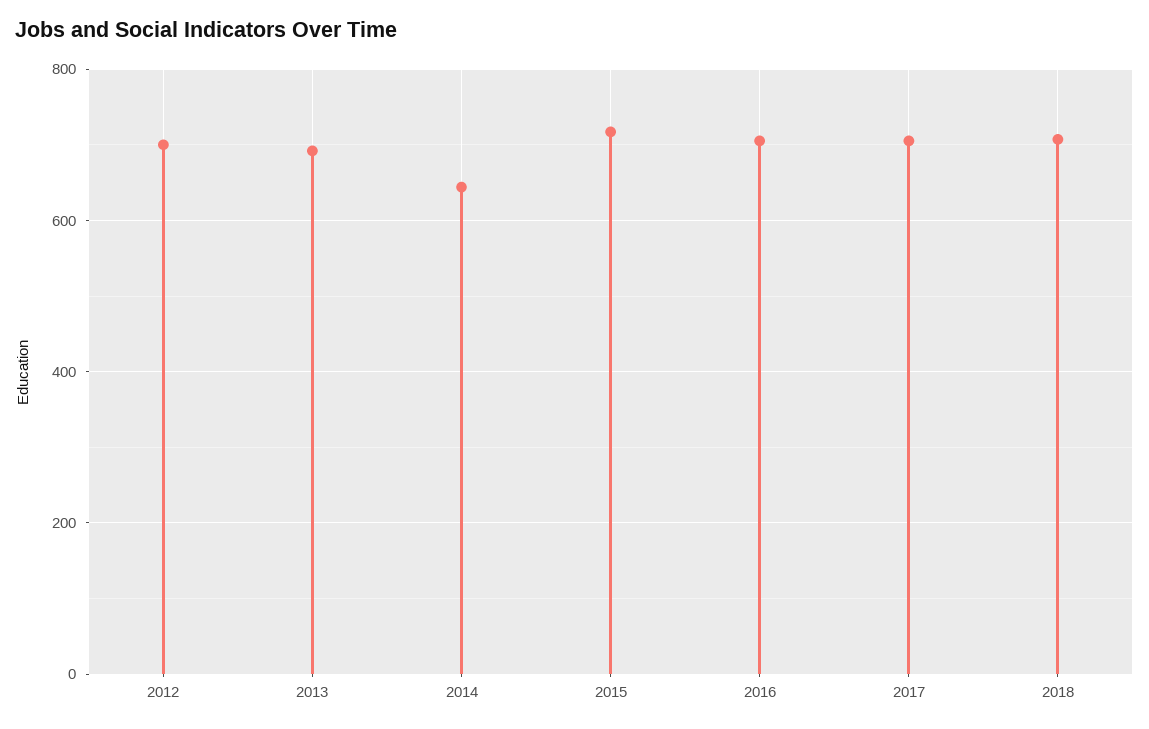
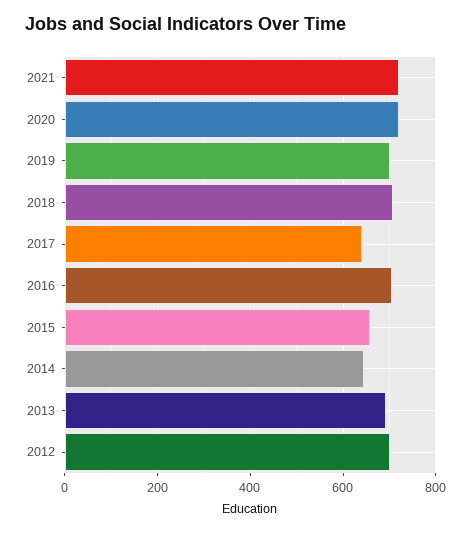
2015: 720 -> 660
2017: 700 -> 640
2021: none -> 720
2020: none -> 720
2019: none -> 700

